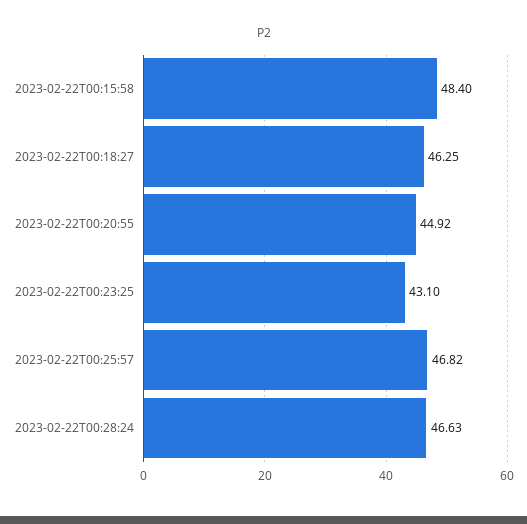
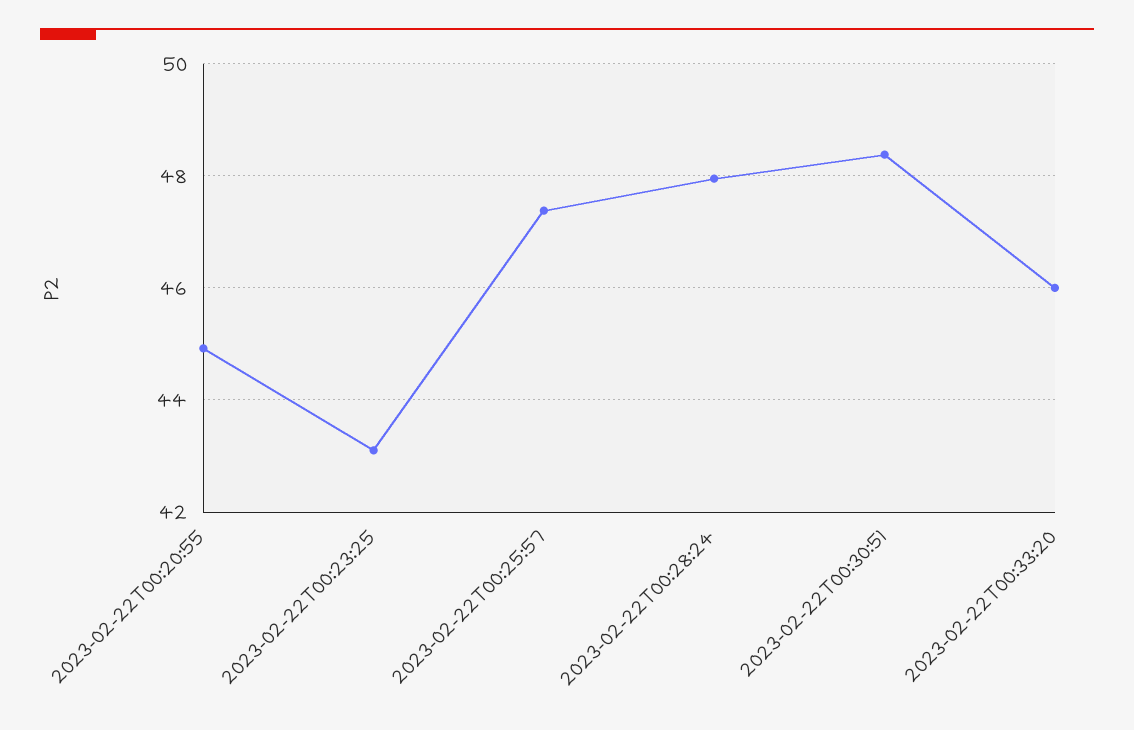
2023-02-22T00:15:58: 48.4 -> none
2023-02-22T00:18:27: 46.25 -> none
2023-02-22T00:25:57: 46.82 -> 47.4
2023-02-22T00:28:24: 46.63 -> 48
2023-02-22T00:30:51: none -> 48.4
2023-02-22T00:33:20: none -> 46

